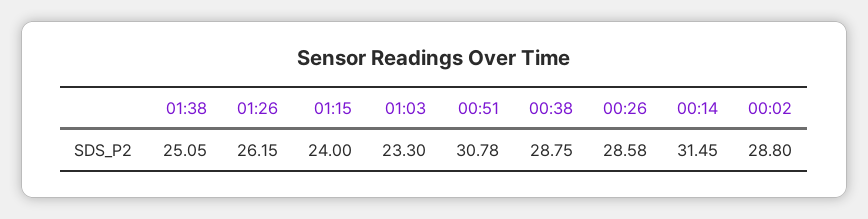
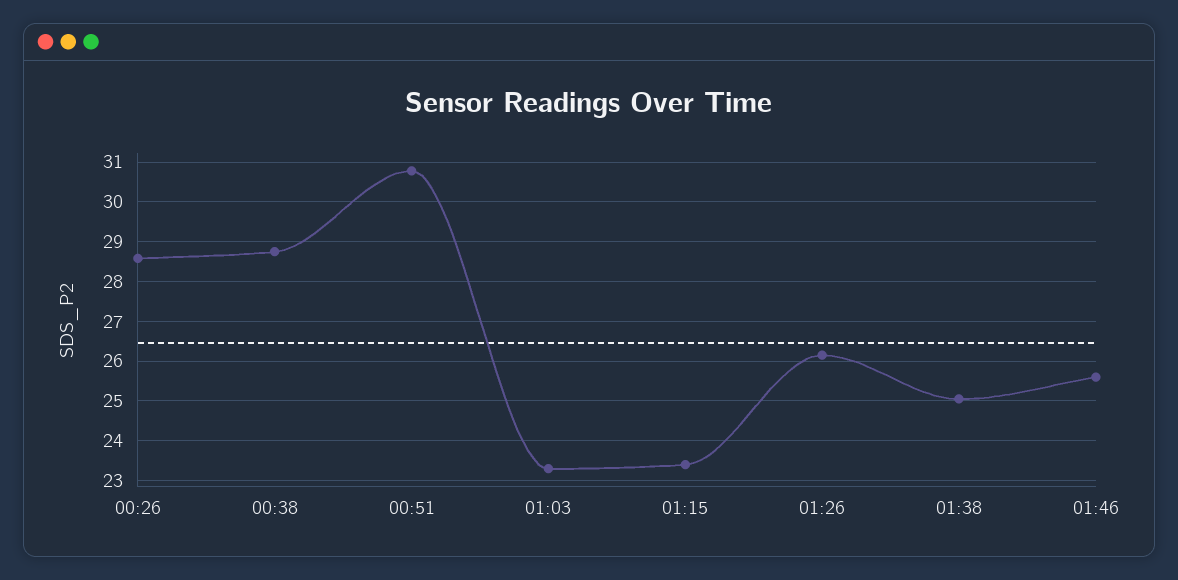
01:15: 24 -> 23.4
00:14: 31.45 -> none
00:02: 28.8 -> none
01:46: none -> 25.6

